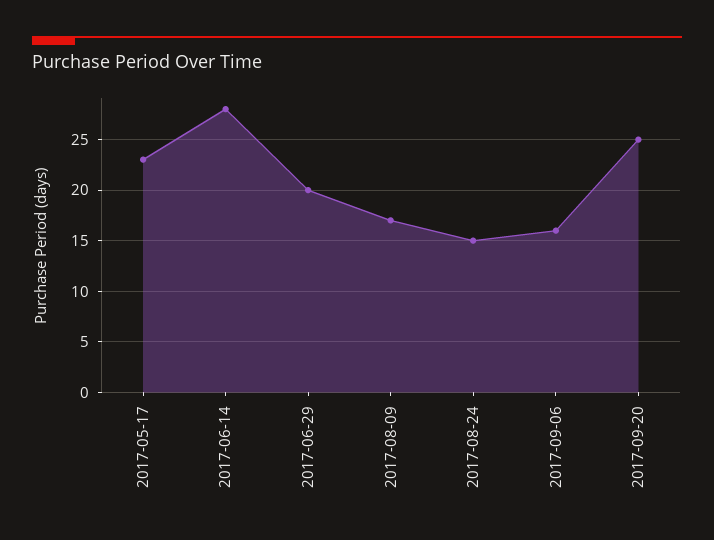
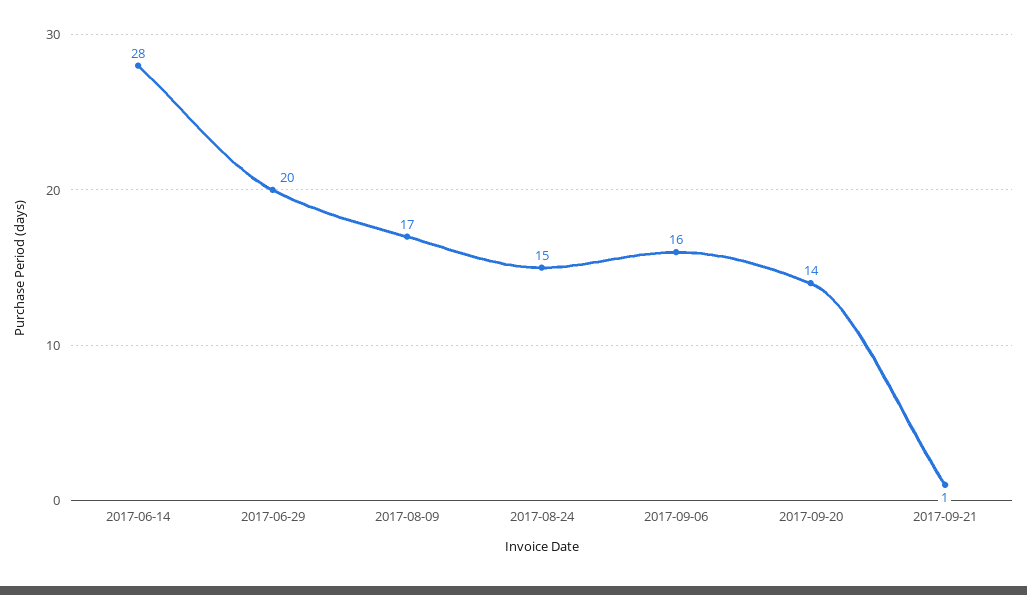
2017-05-17: 23 -> none
2017-09-20: 25 -> 14
2017-09-21: none -> 1

